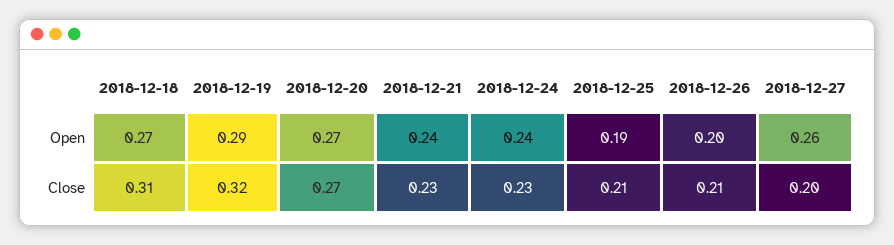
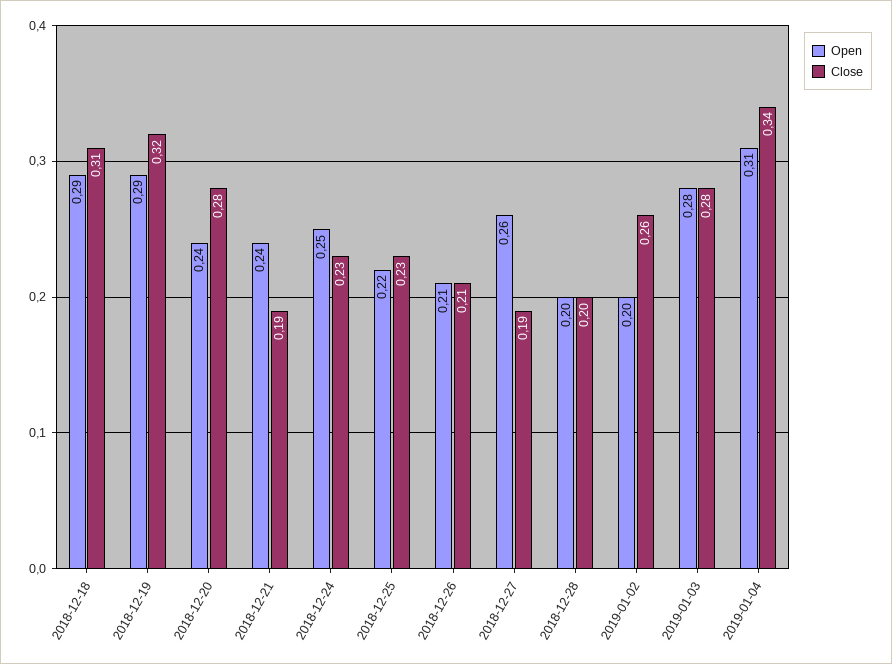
Open, 2018-12-18: 0.27 -> 0.29
Open, 2018-12-20: 0.27 -> 0.24
Open, 2018-12-24: 0.24 -> 0.25
Open, 2018-12-25: 0.19 -> 0.22
Open, 2018-12-26: 0.2 -> 0.21
Close, 2018-12-20: 0.27 -> 0.28
Close, 2018-12-21: 0.23 -> 0.19
Close, 2018-12-25: 0.21 -> 0.23
Close, 2018-12-27: 0.2 -> 0.19
Open, 2018-12-28: none -> 0.2
Close, 2018-12-28: none -> 0.2
Open, 2019-01-02: none -> 0.2
Close, 2019-01-02: none -> 0.26
Open, 2019-01-03: none -> 0.28
Close, 2019-01-03: none -> 0.28
Open, 2019-01-04: none -> 0.31
Close, 2019-01-04: none -> 0.34

